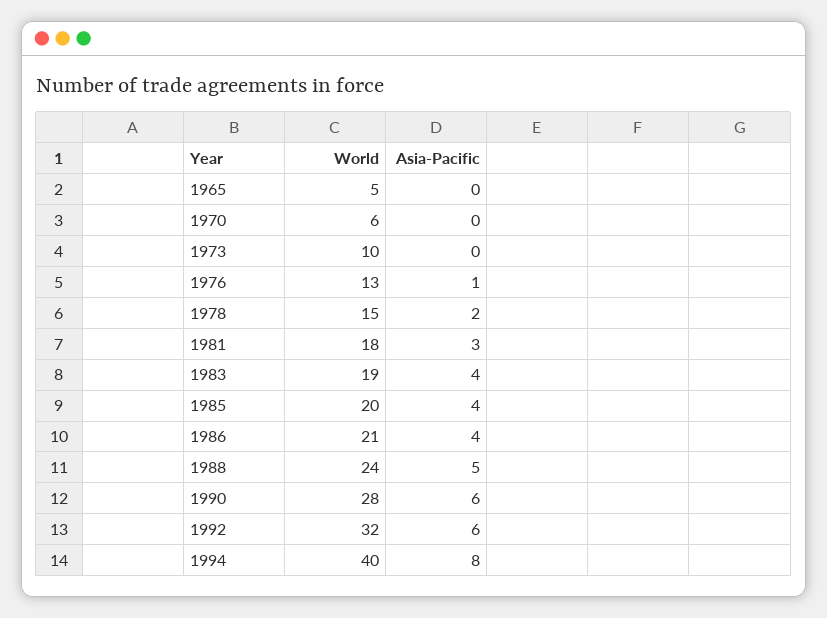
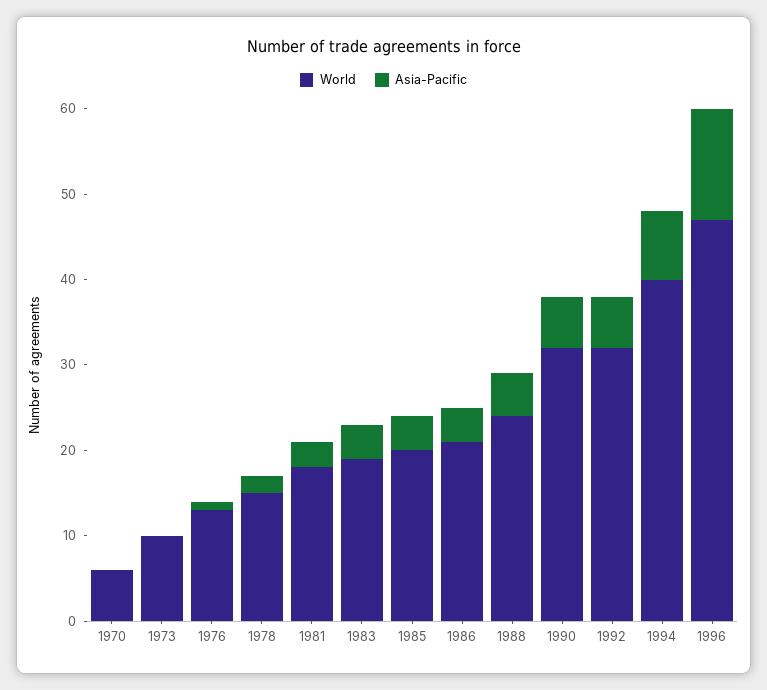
World, 1965: 5 -> none
Asia-Pacific, 1965: 0 -> none
World, 1990: 28 -> 32
World, 1996: none -> 47
Asia-Pacific, 1996: none -> 13

